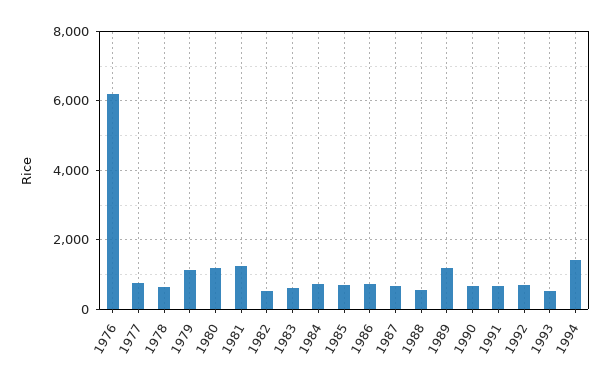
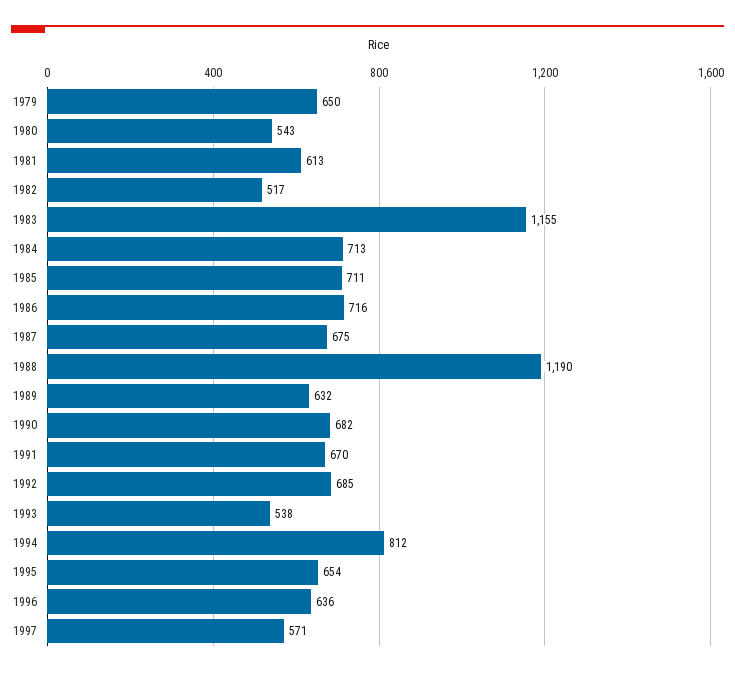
1976: 6200 -> none
1977: 800 -> none
1978: 600 -> none
1979: 1200 -> 650
1980: 1200 -> 543
1981: 1200 -> 613
1983: 600 -> 1155
1988: 600 -> 1190
1989: 1200 -> 632
1994: 1400 -> 812
1995: none -> 654
1996: none -> 636
1997: none -> 571

